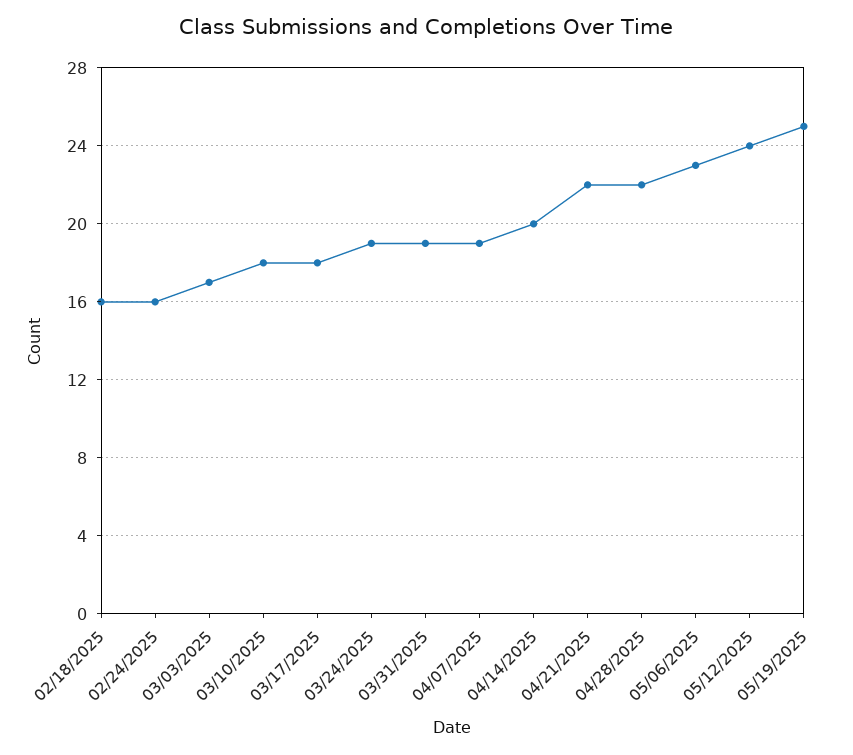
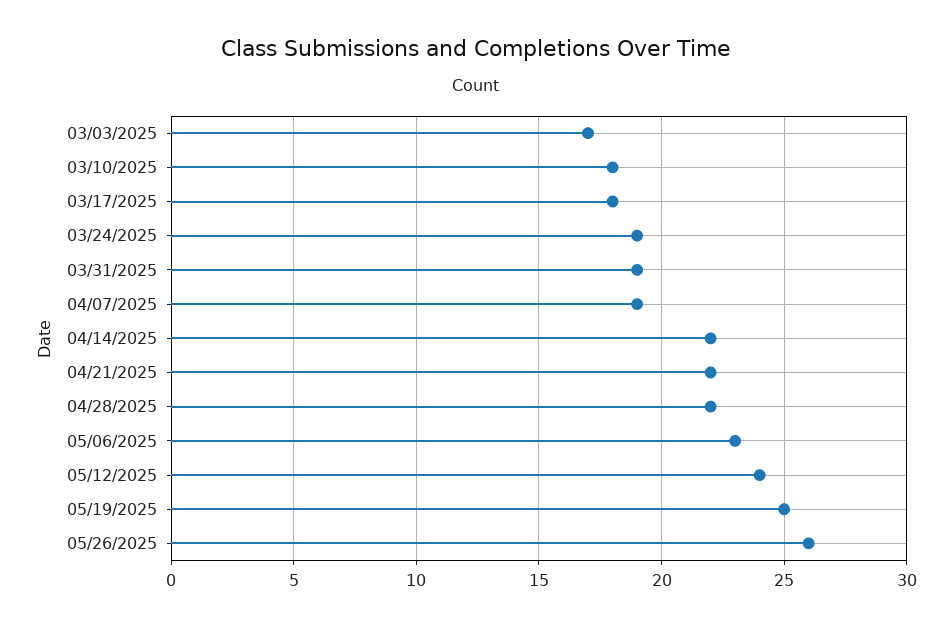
02/18/2025: 16 -> none
02/24/2025: 16 -> none
04/14/2025: 20 -> 22
05/26/2025: none -> 26

